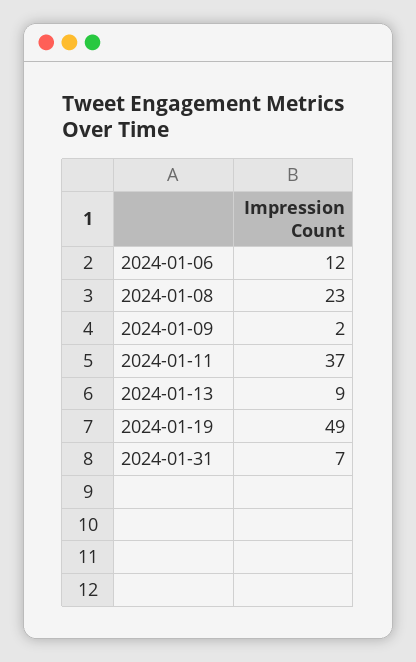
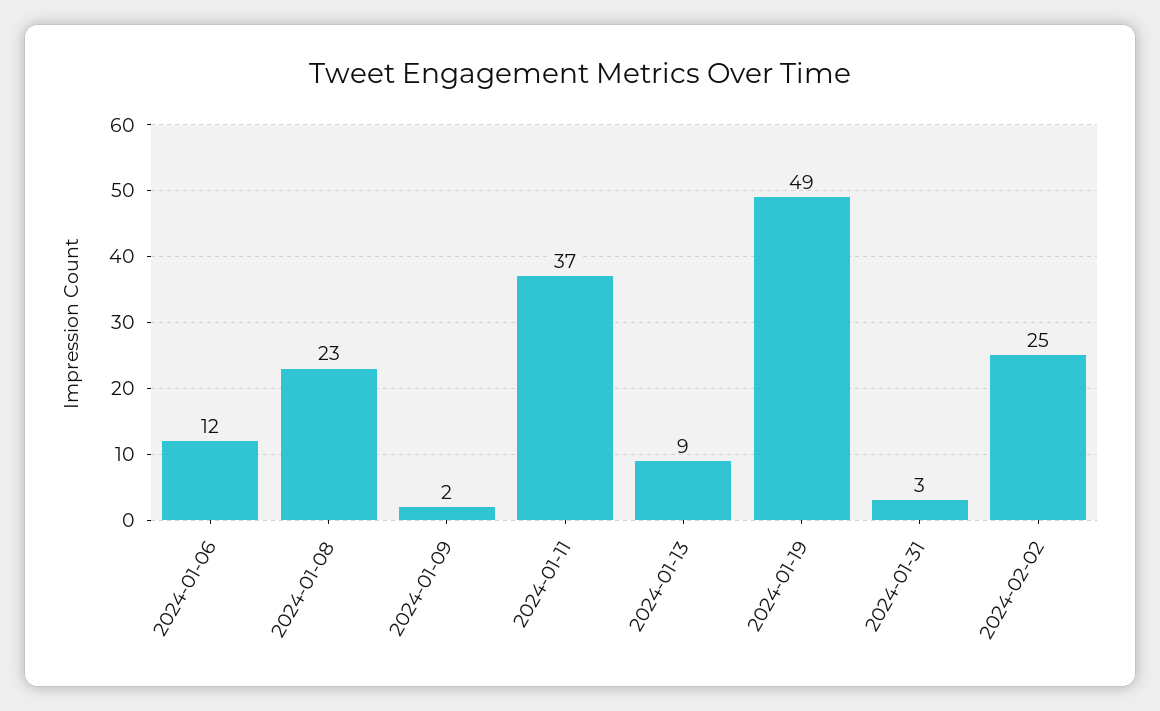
2024-01-31: 7 -> 3
2024-02-02: none -> 25

